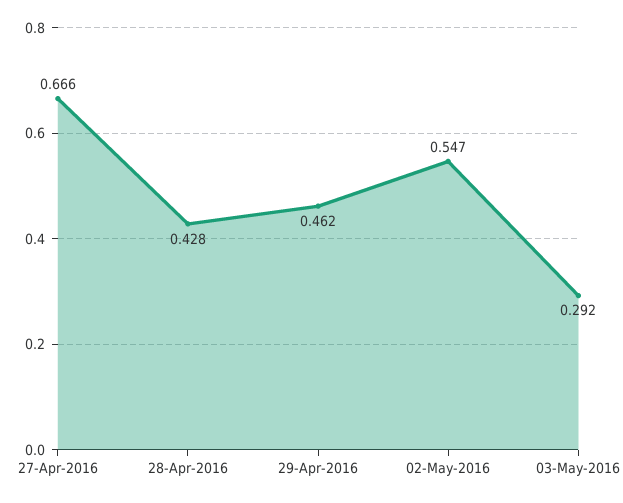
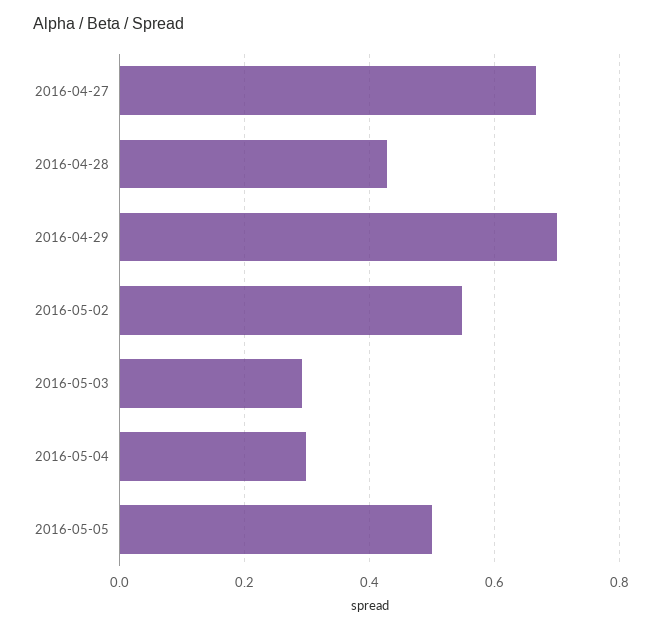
29-Apr-2016: 0.462 -> 0.7
2016-05-04: none -> 0.3
2016-05-05: none -> 0.5

